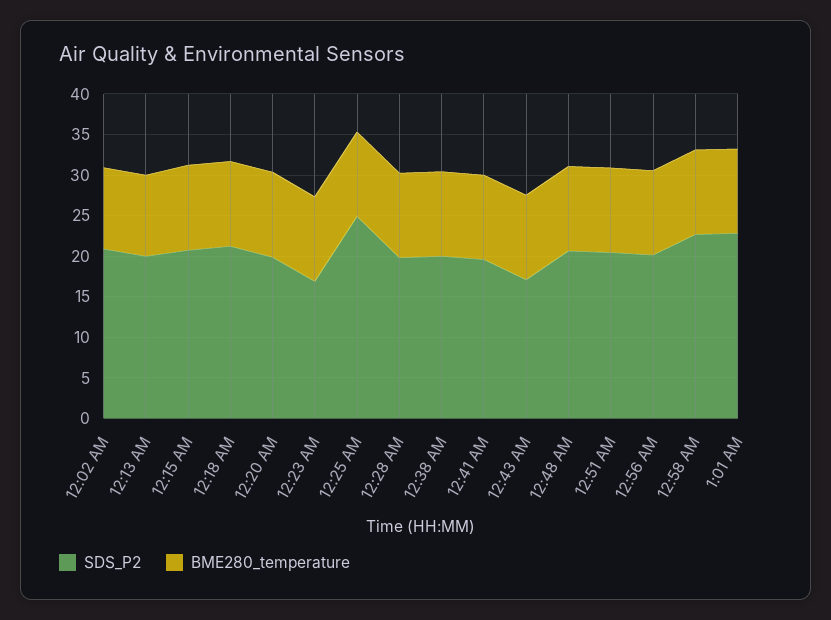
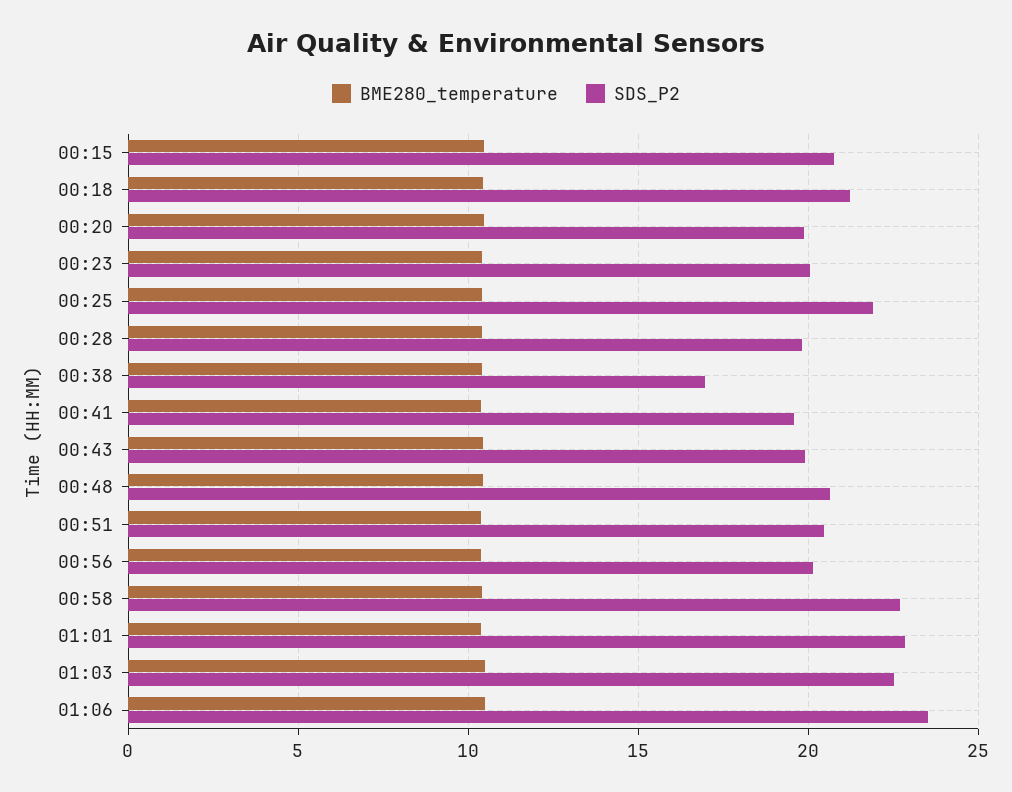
SDS_P2, 12:02 AM: 21 -> none
BME280_temperature, 12:02 AM: 10 -> none
SDS_P2, 12:13 AM: 20 -> none
BME280_temperature, 12:13 AM: 10 -> none
SDS_P2, 12:23 AM: 17 -> 20
SDS_P2, 12:25 AM: 25 -> 22
SDS_P2, 12:38 AM: 20 -> 17
SDS_P2, 12:43 AM: 17 -> 20
BME280_temperature, 01:03: none -> 10.5
SDS_P2, 01:03: none -> 22.5
BME280_temperature, 01:06: none -> 10.5
SDS_P2, 01:06: none -> 23.5

